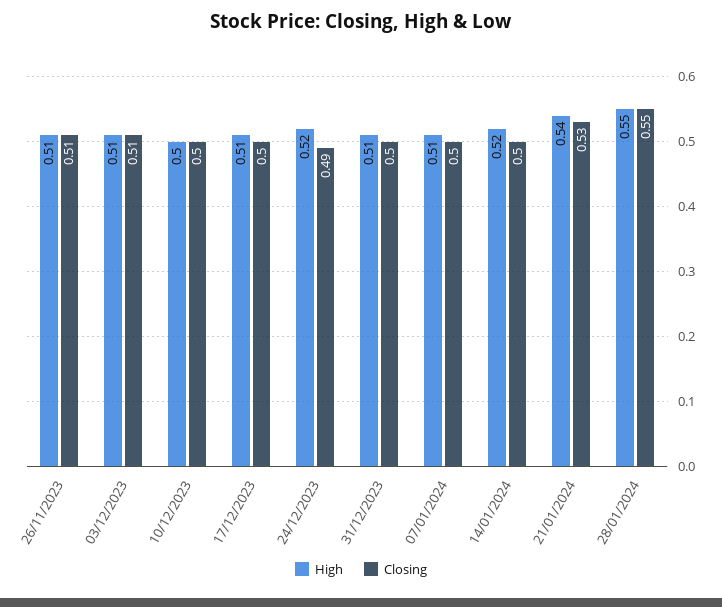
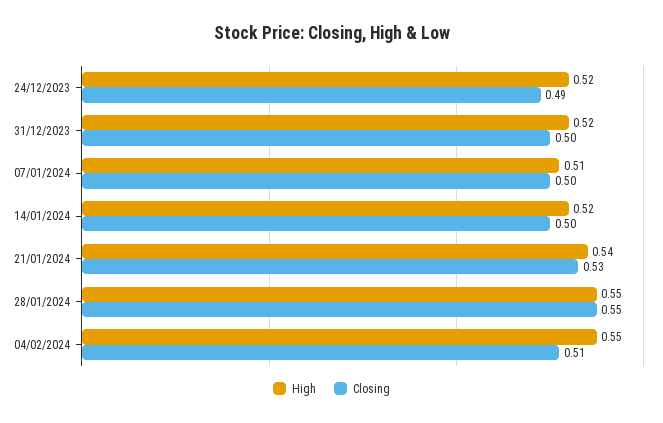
High, 26/11/2023: 0.51 -> none
Closing, 26/11/2023: 0.51 -> none
High, 03/12/2023: 0.51 -> none
Closing, 03/12/2023: 0.51 -> none
High, 10/12/2023: 0.5 -> none
Closing, 10/12/2023: 0.5 -> none
High, 17/12/2023: 0.51 -> none
Closing, 17/12/2023: 0.5 -> none
High, 31/12/2023: 0.51 -> 0.52
High, 04/02/2024: none -> 0.55
Closing, 04/02/2024: none -> 0.51

